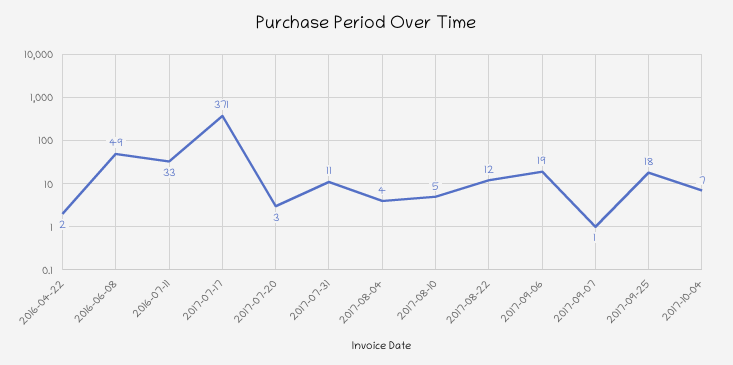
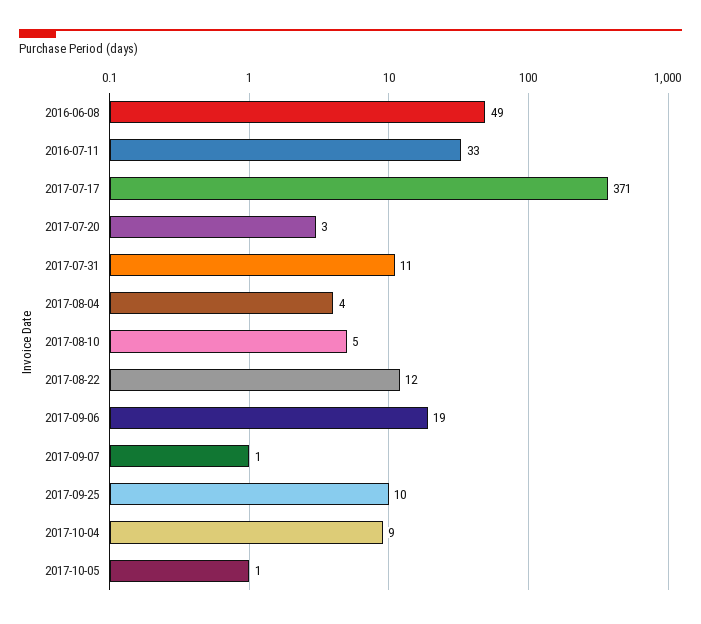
2016-04-22: 2 -> none
2017-09-25: 18 -> 10
2017-10-04: 7 -> 9
2017-10-05: none -> 1

